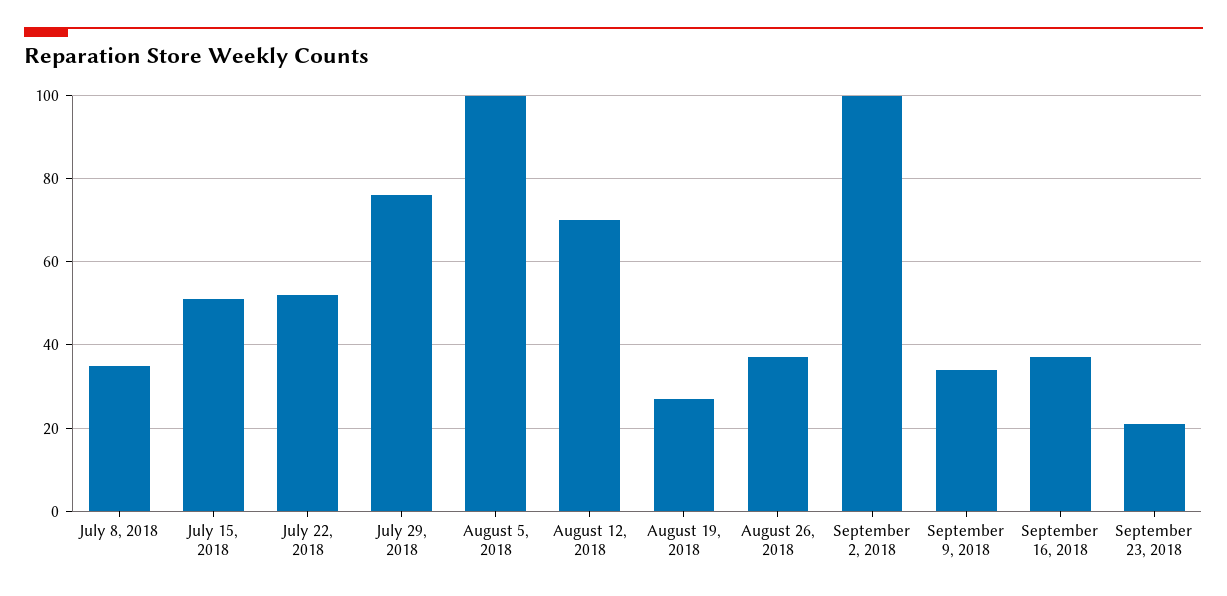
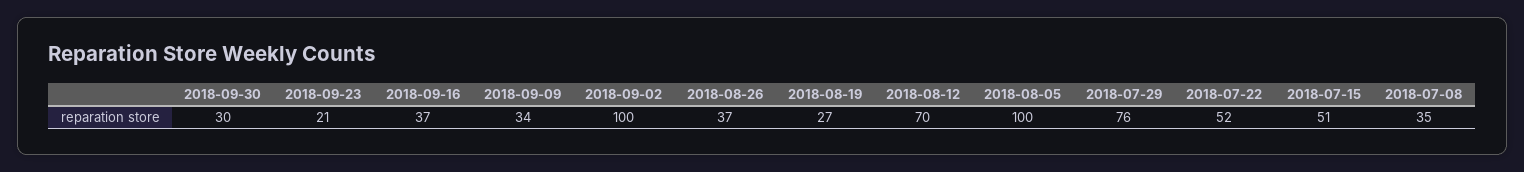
2018-09-30: none -> 30

